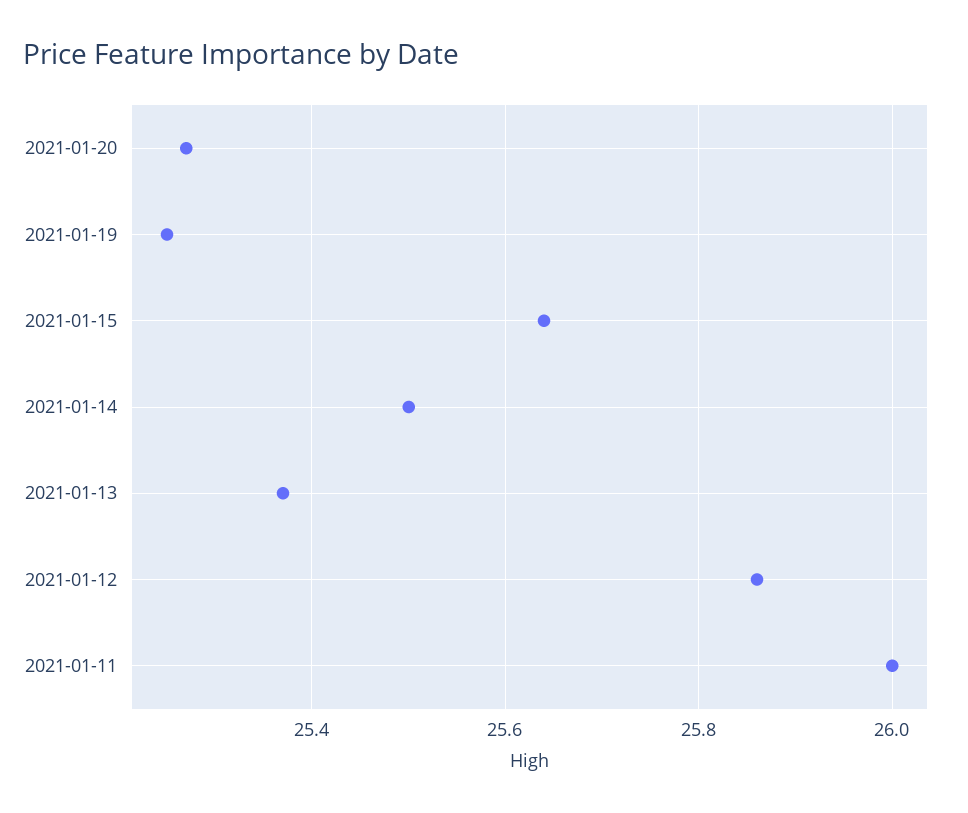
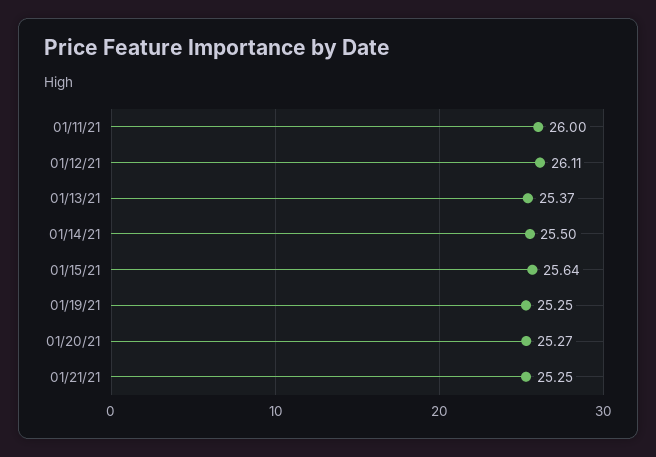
2021-01-12: 25.85 -> 26.11
01/21/21: none -> 25.25

